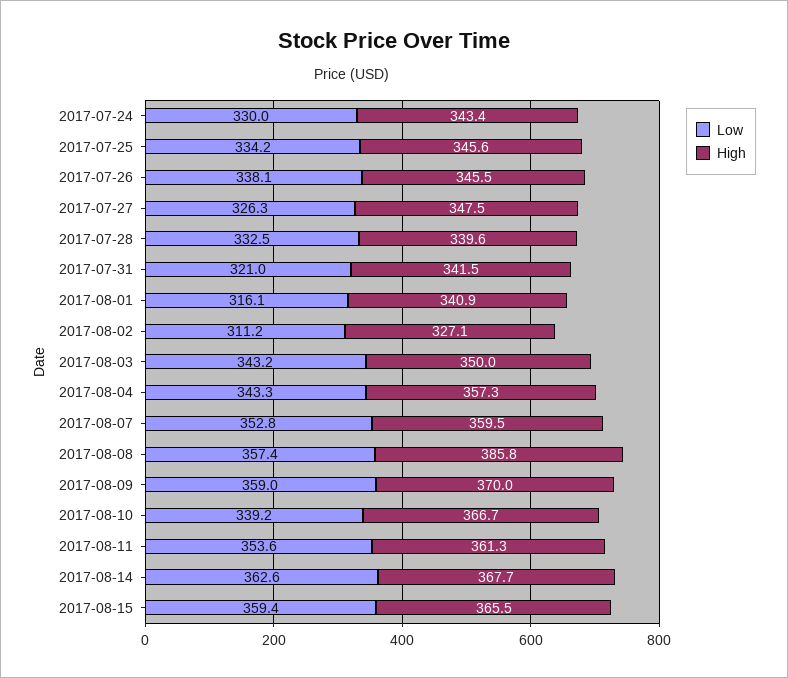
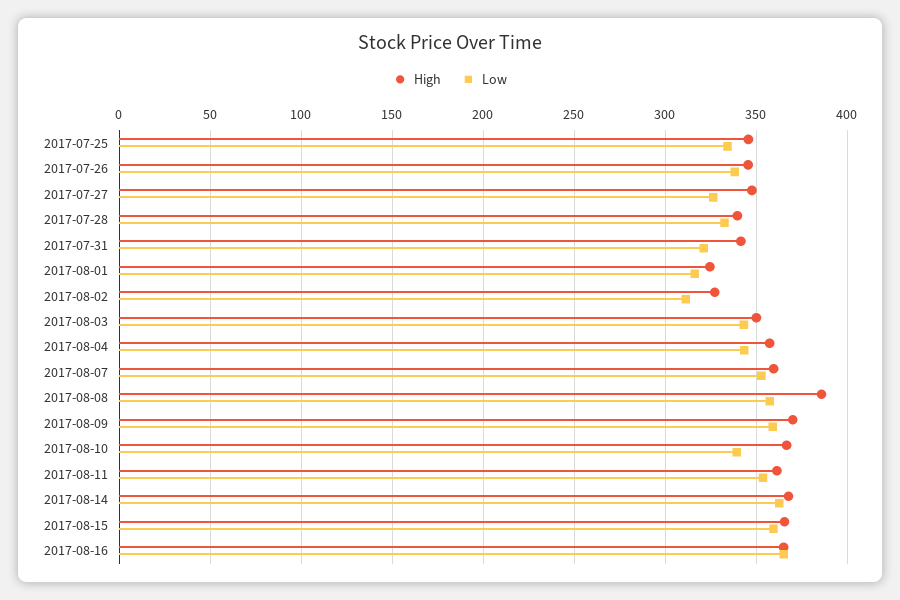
Low, 2017-07-24: 330 -> none
High, 2017-07-24: 343.4 -> none
High, 2017-08-01: 340.9 -> 325
High, 2017-08-16: none -> 365
Low, 2017-08-16: none -> 365

